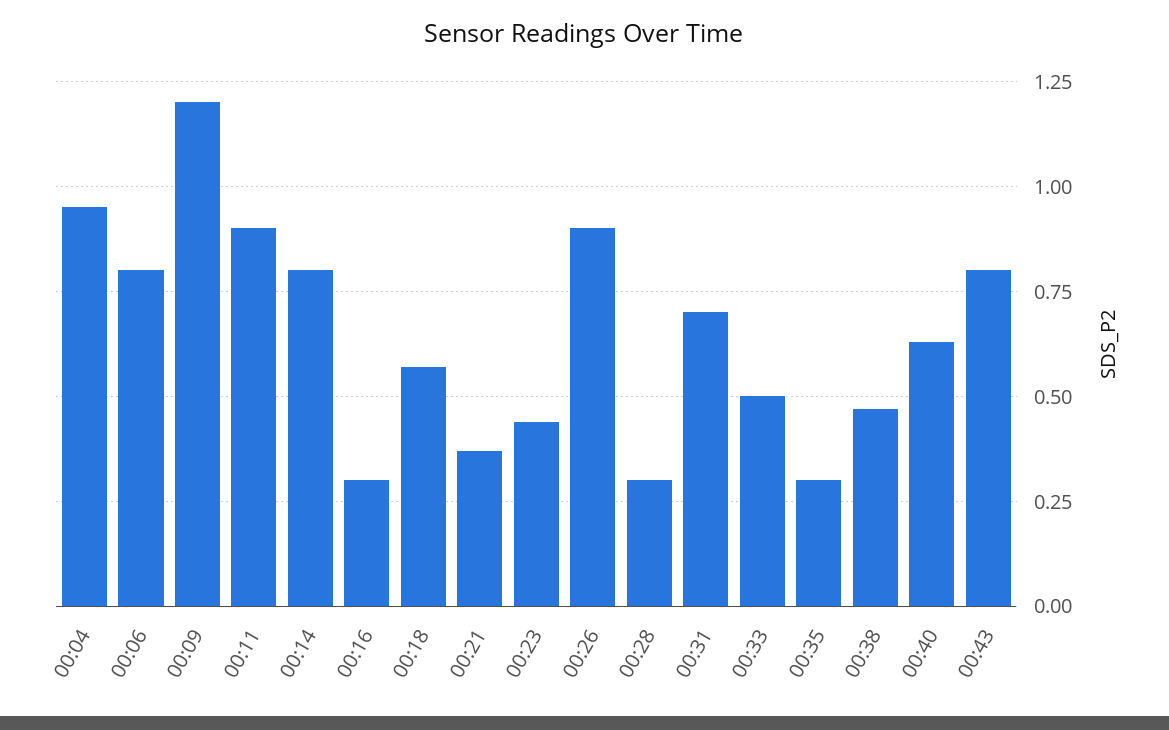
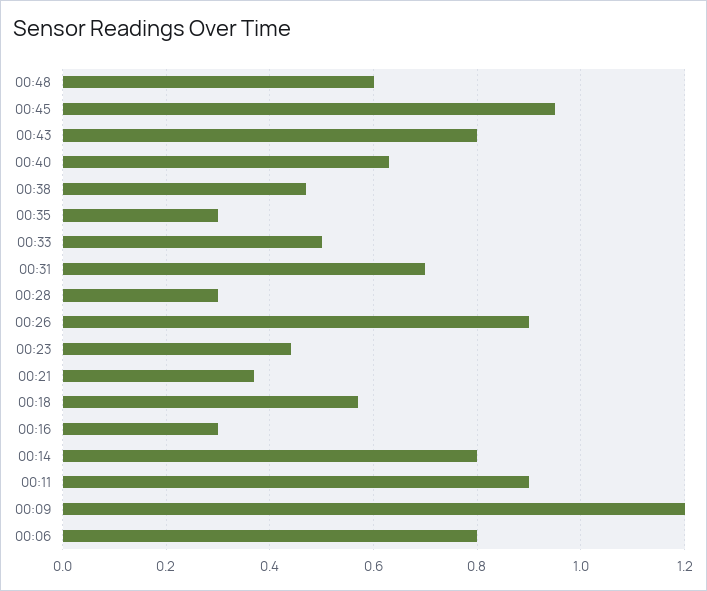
00:04: 0.95 -> none
00:48: none -> 0.6
00:45: none -> 0.95

